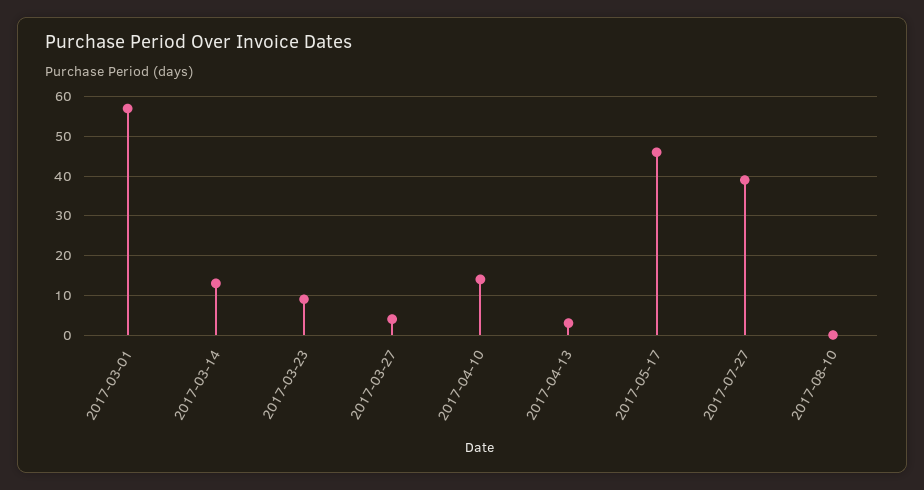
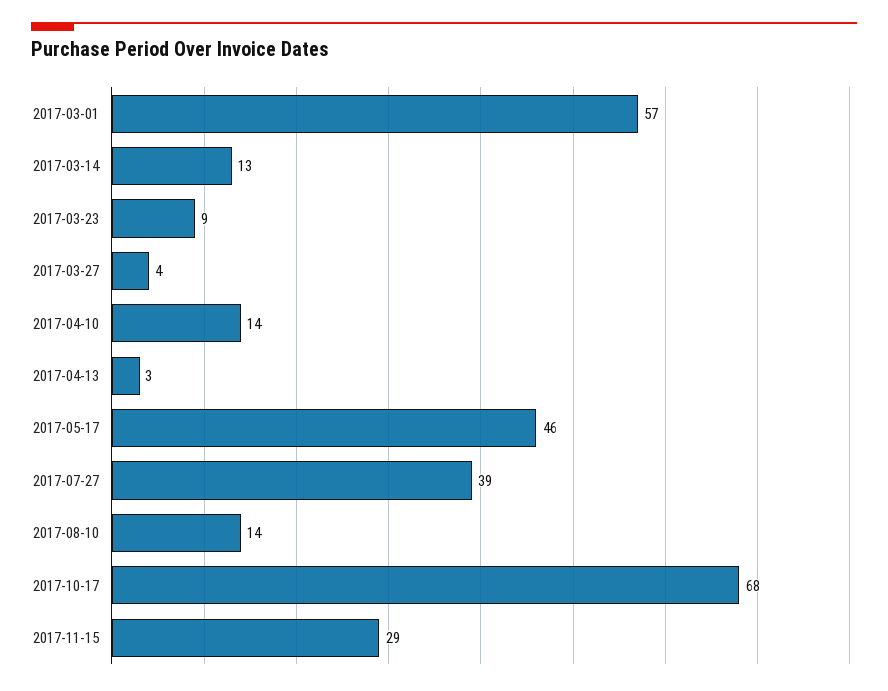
2017-08-10: 0 -> 14
2017-10-17: none -> 68
2017-11-15: none -> 29

